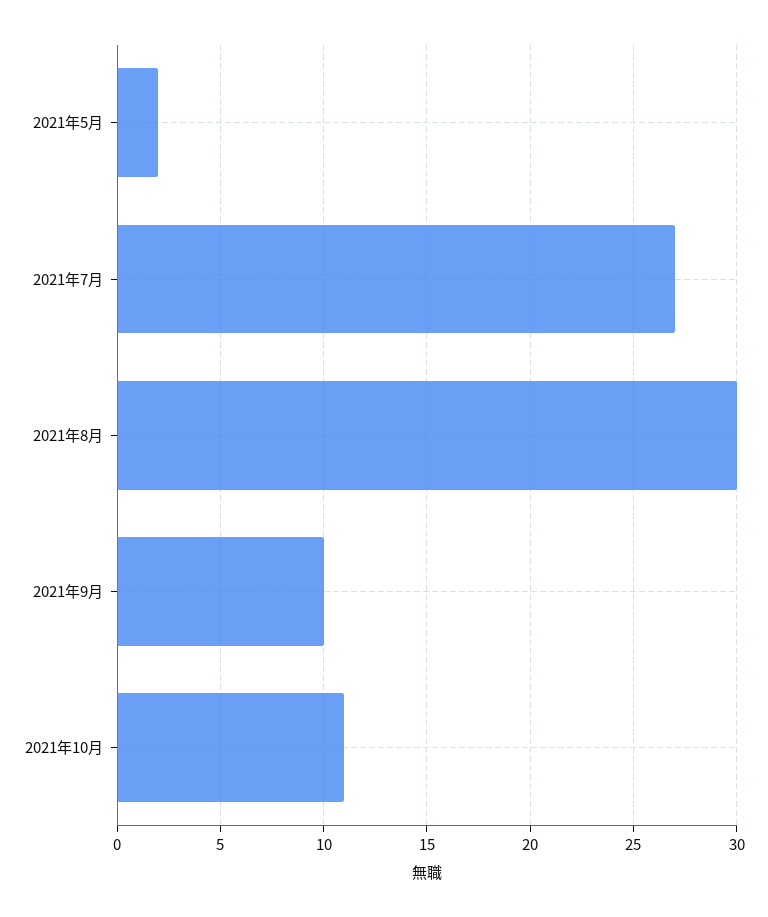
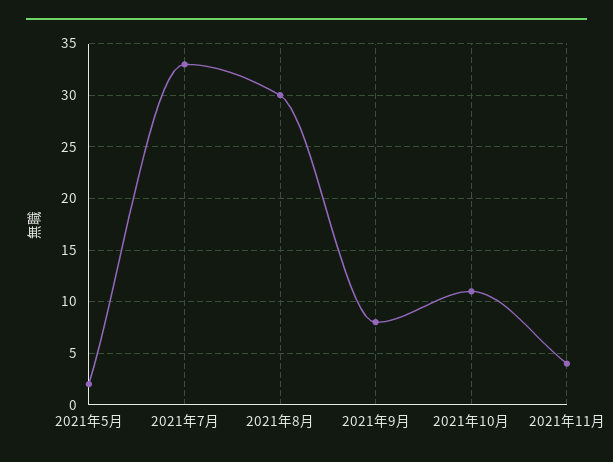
2021年7月: 27 -> 33
2021年9月: 10 -> 8
2021年11月: none -> 4

